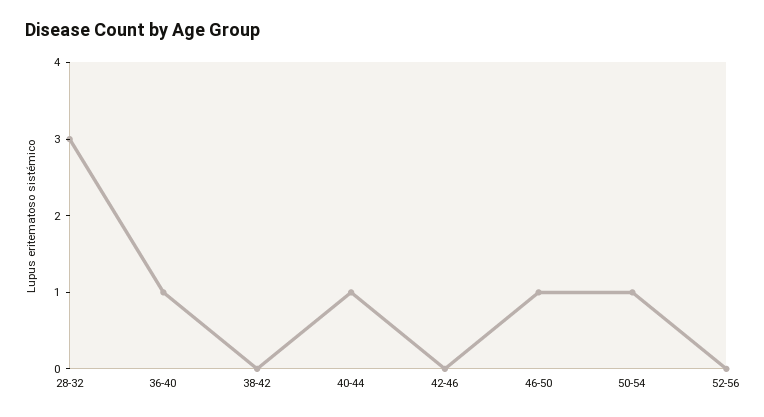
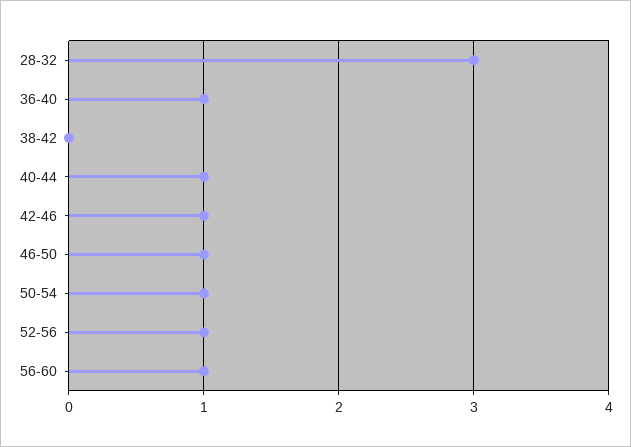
42-46: 0 -> 1
52-56: 0 -> 1
56-60: none -> 1

